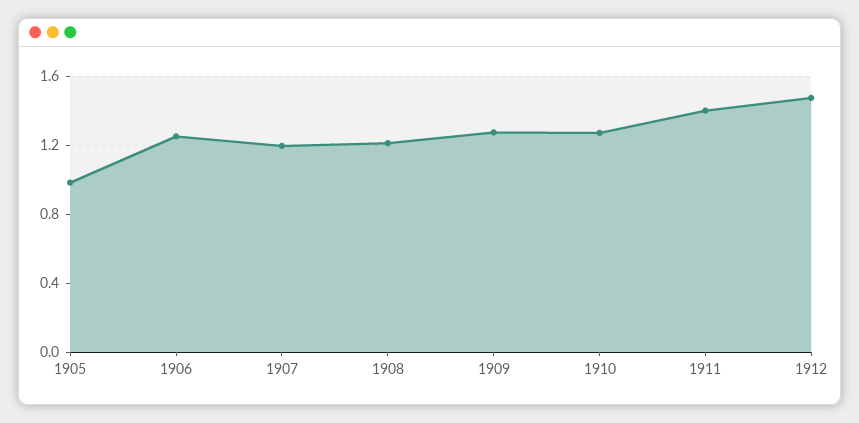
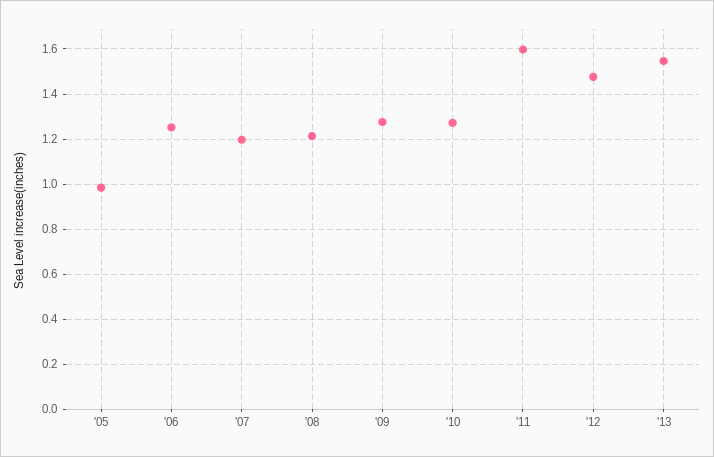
1911: 1.4 -> 1.6
'13: none -> 1.55

